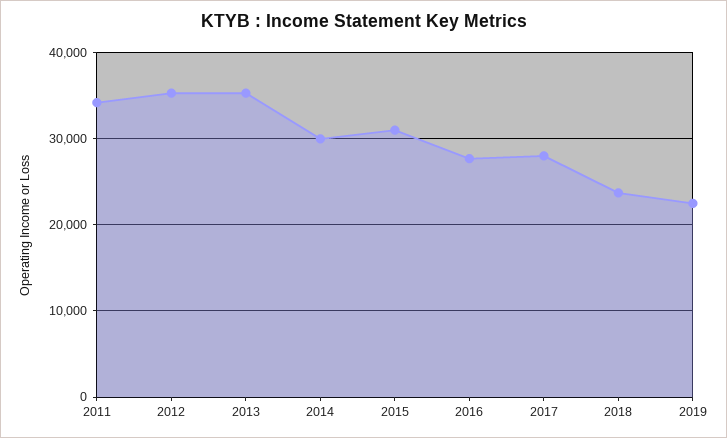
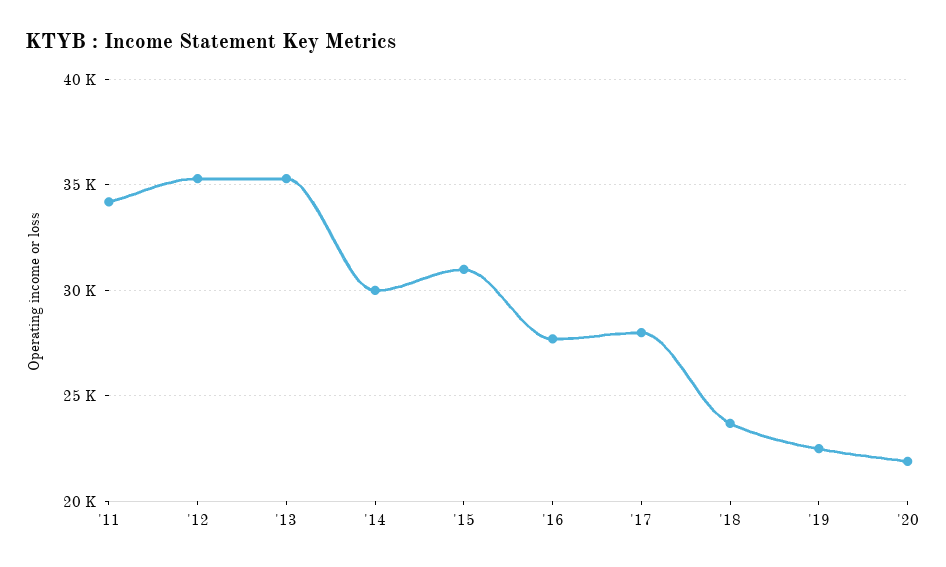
'20: none -> 22000

